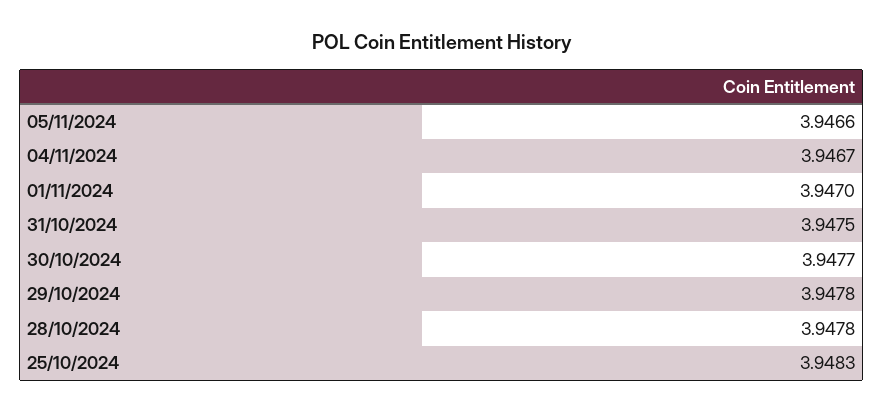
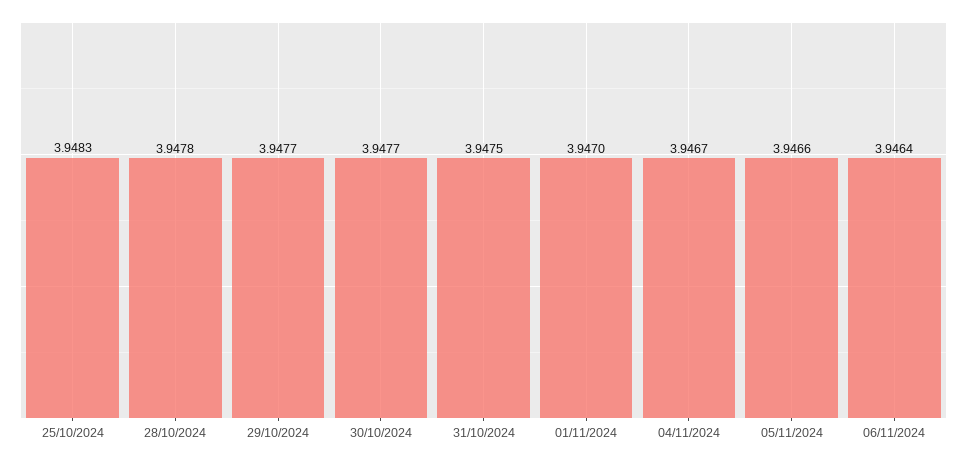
29/10/2024: 3.9478 -> 3.9477
06/11/2024: none -> 3.9464

